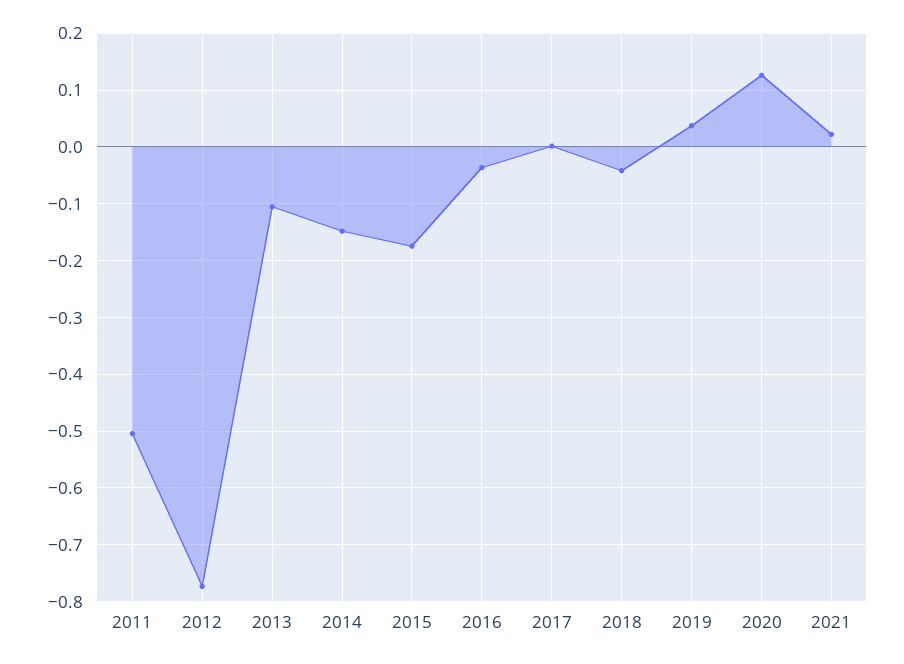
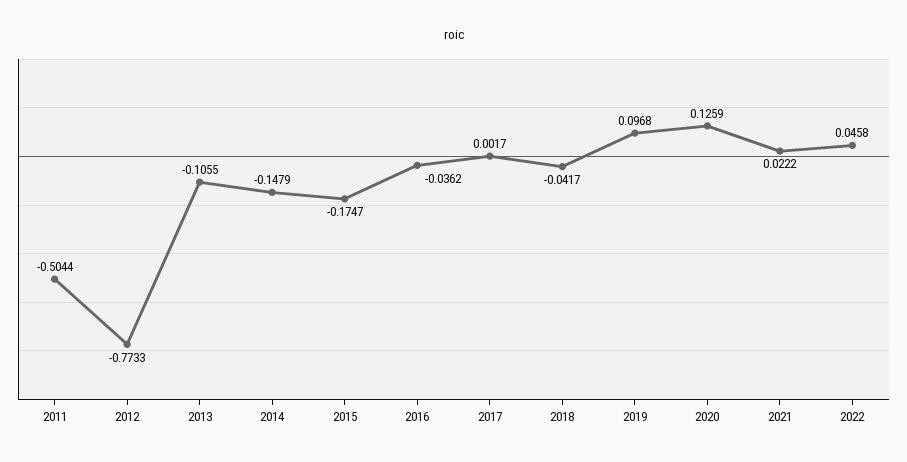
2019: 0.04 -> 0.0968
2022: none -> 0.0458

